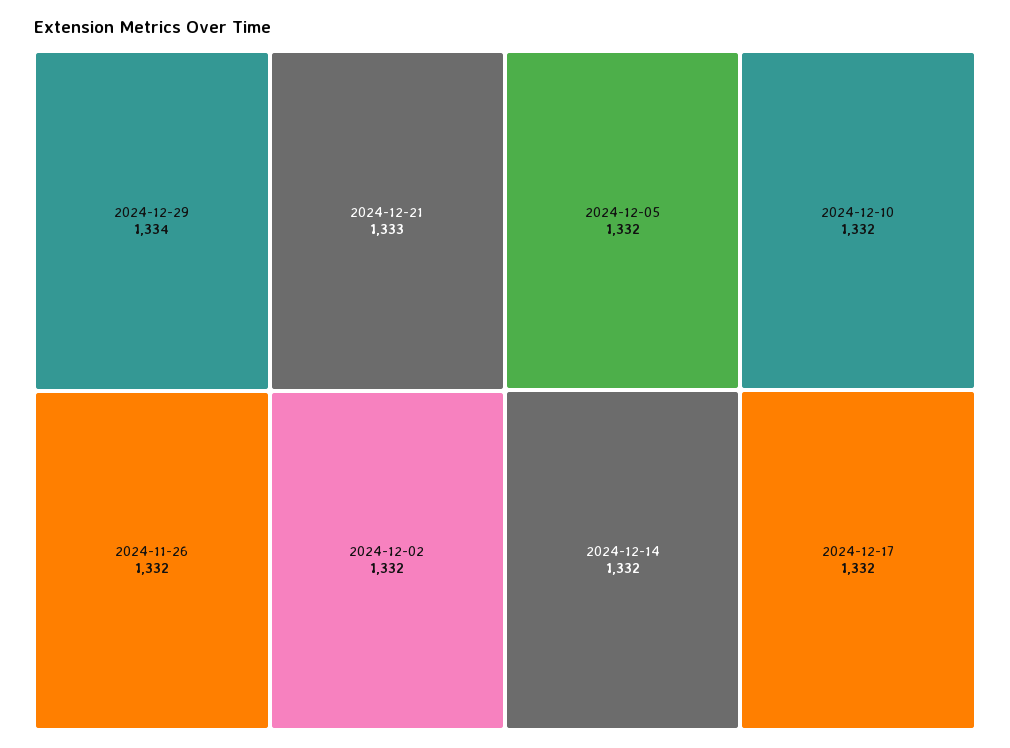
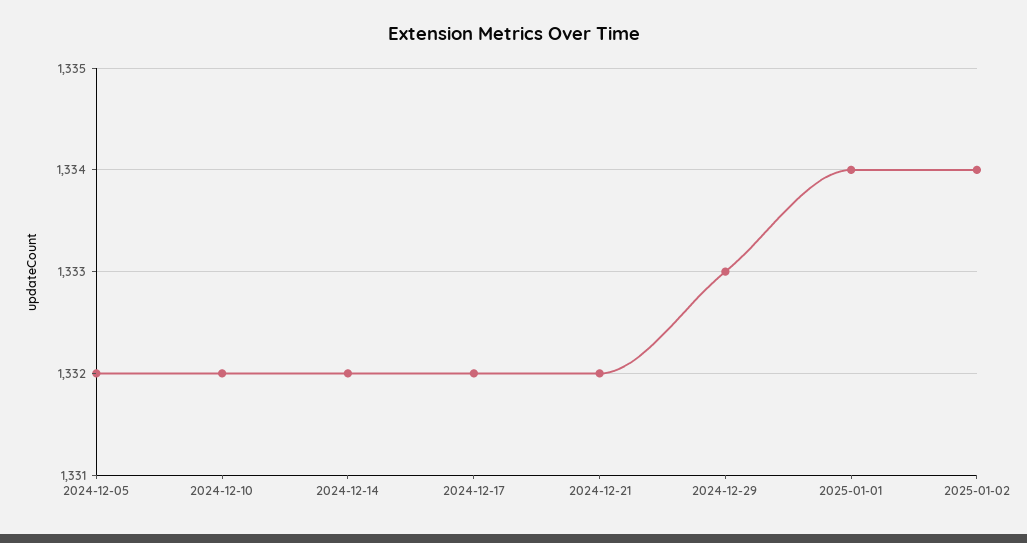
2024-12-29: 1334 -> 1333
2024-12-21: 1333 -> 1332
2024-11-26: 1332 -> none
2024-12-02: 1332 -> none
2025-01-01: none -> 1334
2025-01-02: none -> 1334

